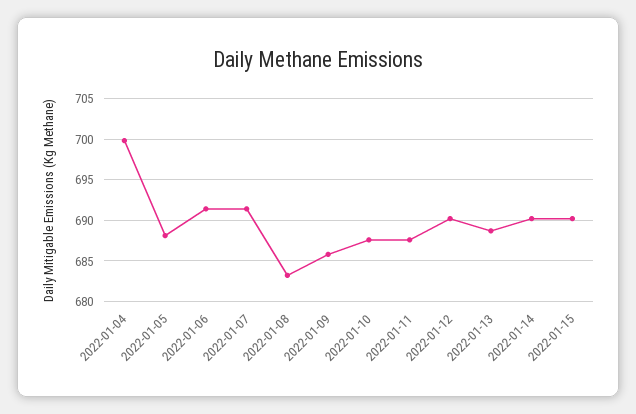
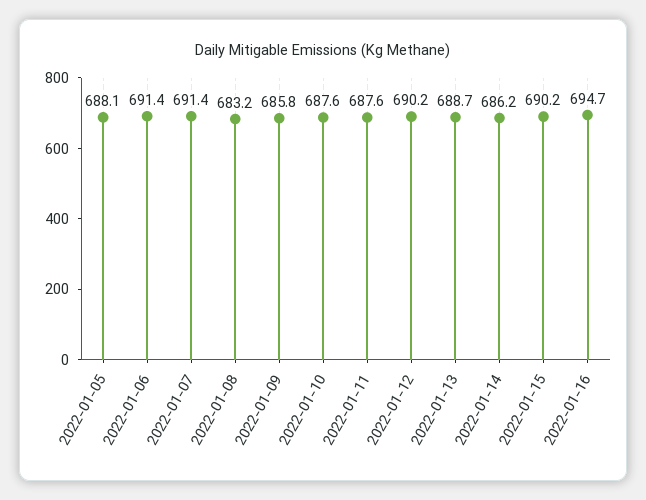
2022-01-04: 700 -> none
2022-01-14: 690 -> 686.2
2022-01-16: none -> 694.7

